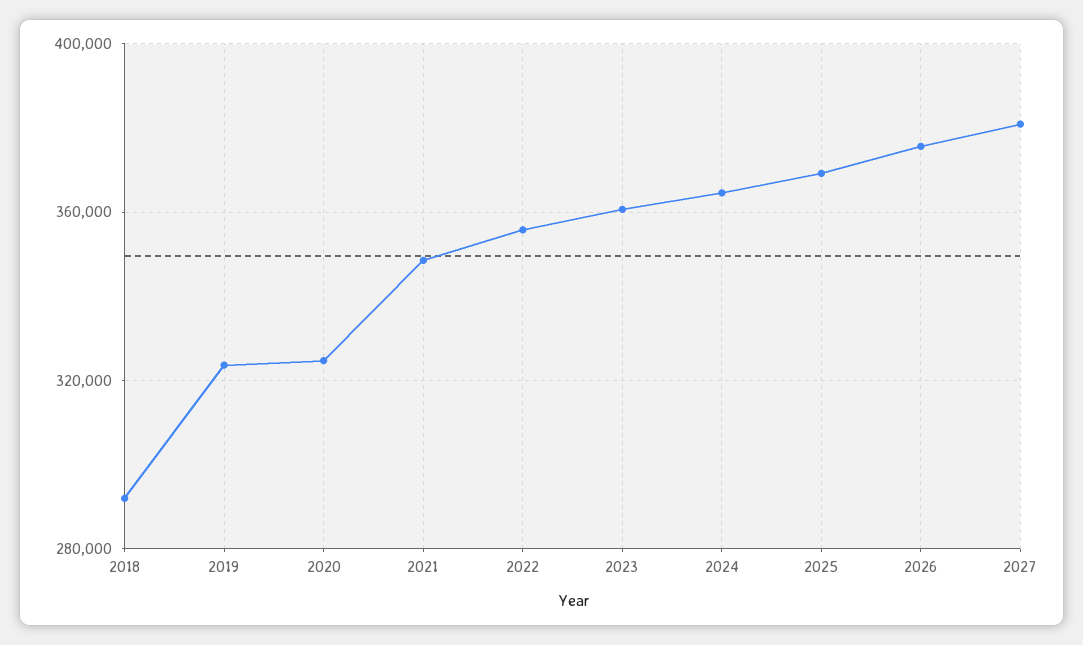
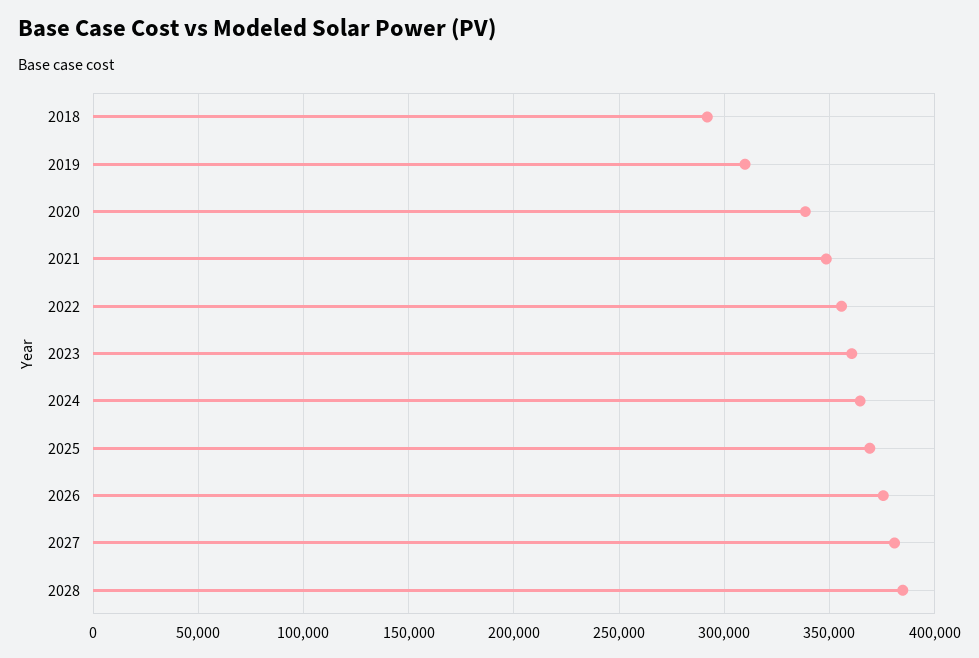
2019: 325000 -> 310000
2020: 325000 -> 340000
2028: none -> 385000

